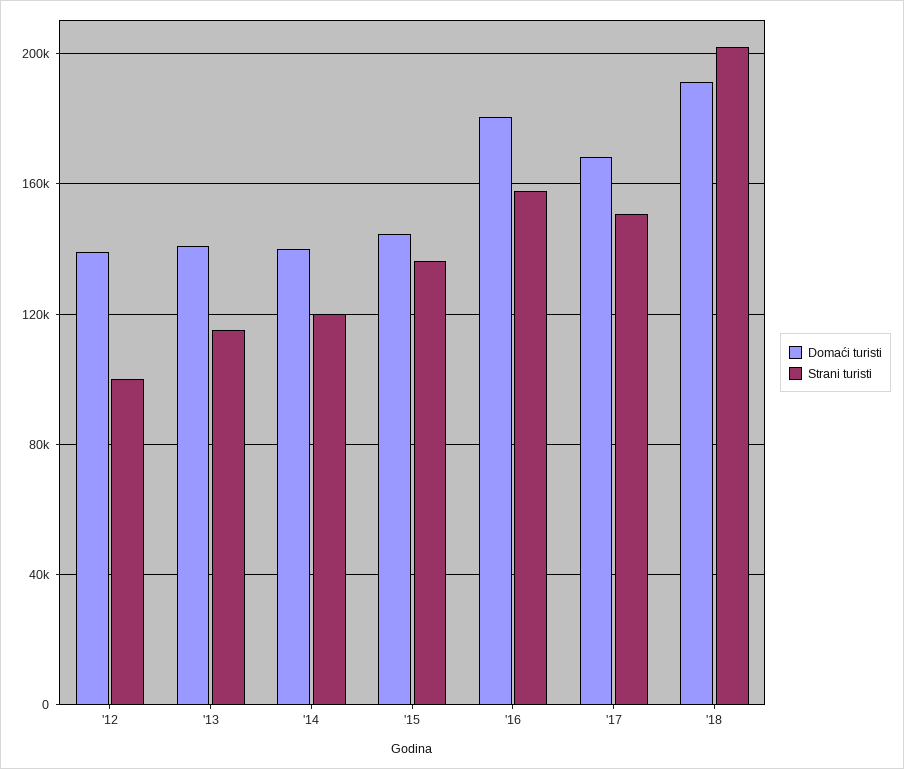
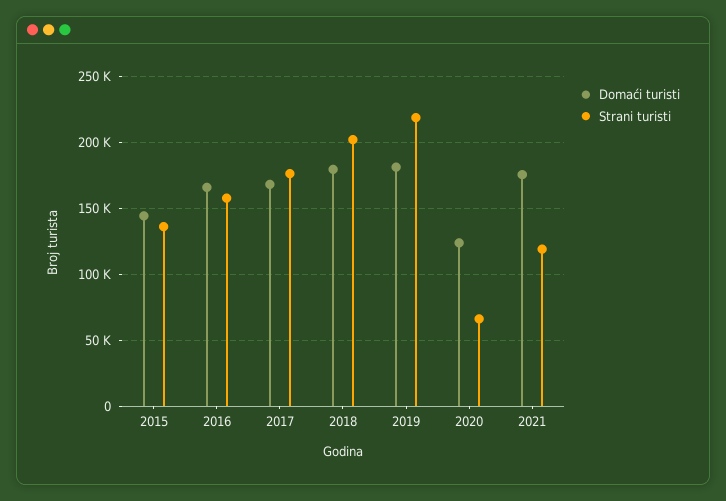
Domaći turisti, '12: 140000 -> none
Strani turisti, '12: 100000 -> none
Domaći turisti, '13: 140000 -> none
Strani turisti, '13: 115000 -> none
Domaći turisti, '14: 140000 -> none
Strani turisti, '14: 120000 -> none
Domaći turisti, '16: 180000 -> 165000
Strani turisti, '17: 150000 -> 175000
Domaći turisti, '18: 190000 -> 180000
Domaći turisti, 2019: none -> 180000
Strani turisti, 2019: none -> 220000
Domaći turisti, 2020: none -> 125000
Strani turisti, 2020: none -> 65000
Domaći turisti, 2021: none -> 175000
Strani turisti, 2021: none -> 120000

